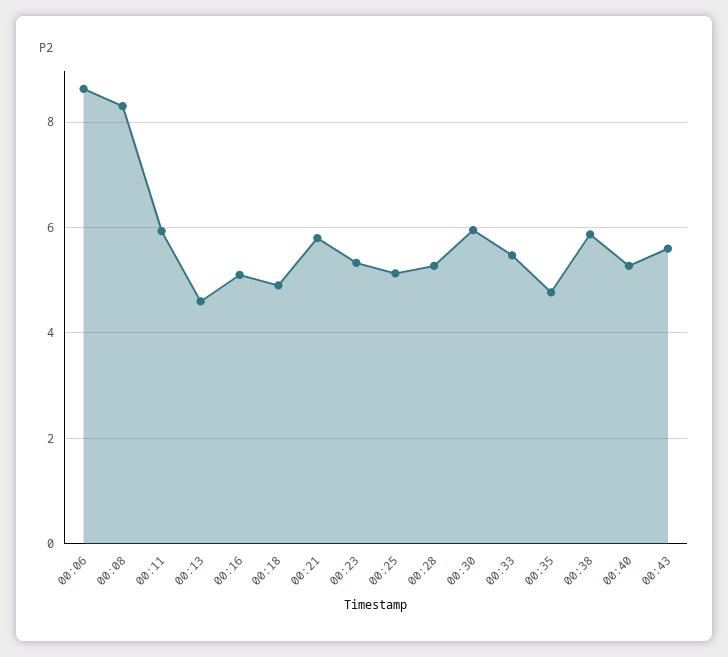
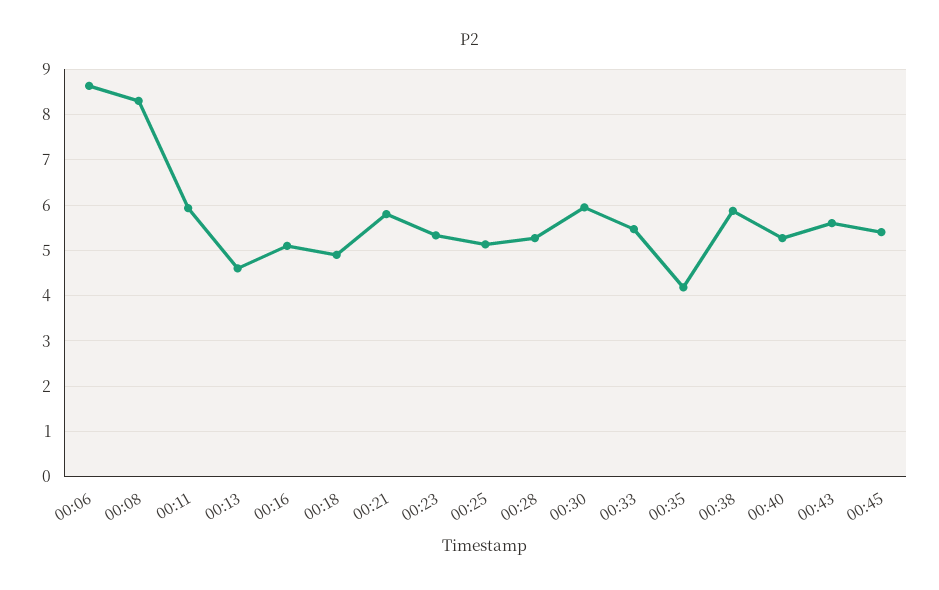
00:35: 4.8 -> 4.2
00:45: none -> 5.4

